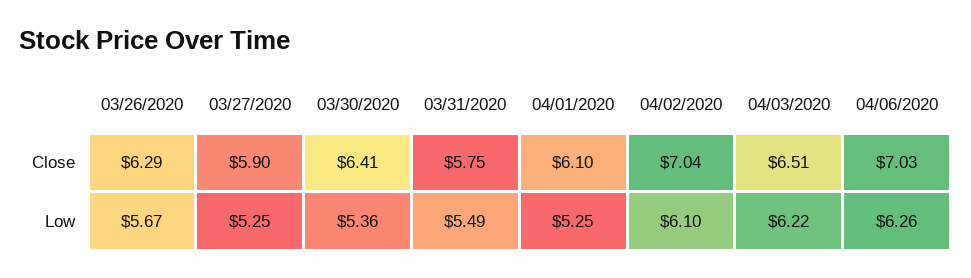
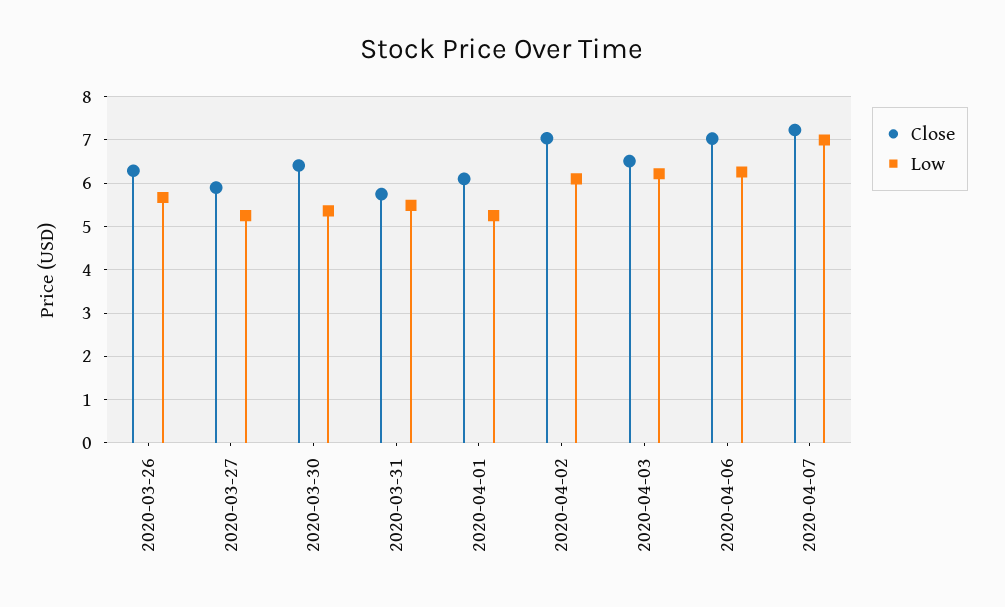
Close, 2020-04-07: none -> 7.2
Low, 2020-04-07: none -> 7

